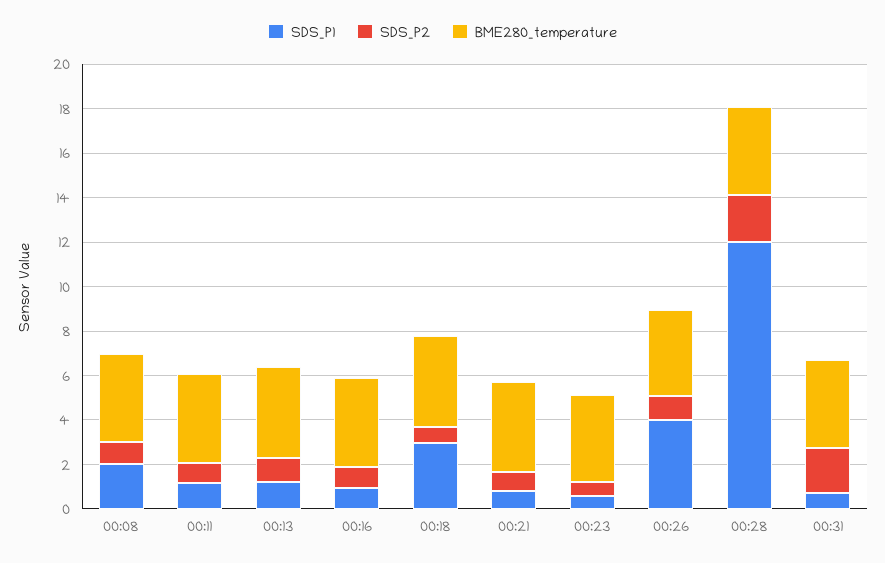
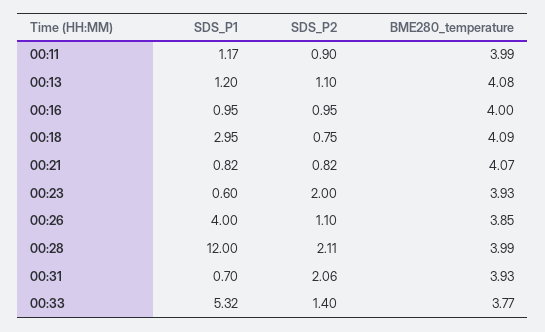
SDS_P1, 00:08: 2 -> none
SDS_P2, 00:08: 1 -> none
BME280_temperature, 00:08: 4 -> none
SDS_P2, 00:23: 0.5 -> 2
SDS_P1, 00:33: none -> 5.32
SDS_P2, 00:33: none -> 1.4
BME280_temperature, 00:33: none -> 3.77

